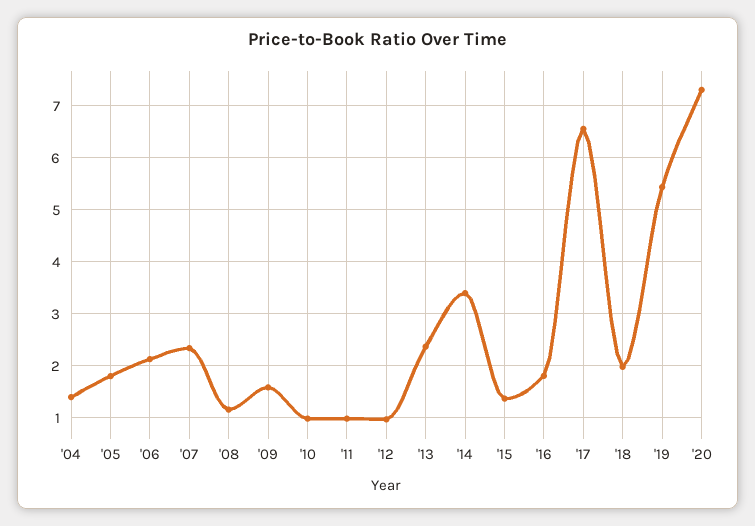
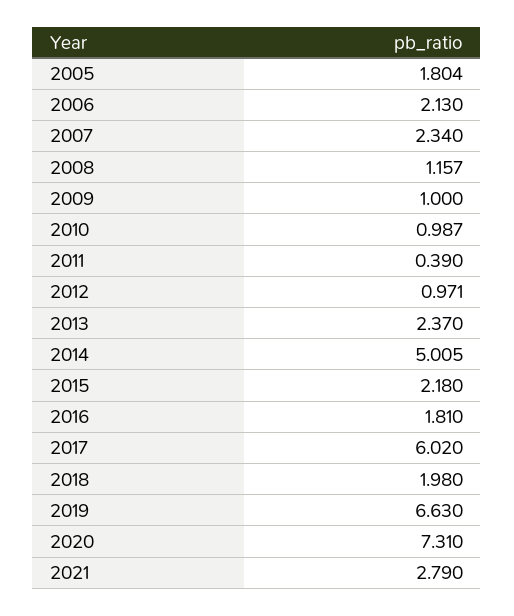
'04: 1.4 -> none
'09: 1.6 -> 1
'11: 1 -> 0.39
'14: 3.4 -> 5.005
'15: 1.4 -> 2.18
'17: 6.6 -> 6.02
'19: 5.4 -> 6.63
2021: none -> 2.79

